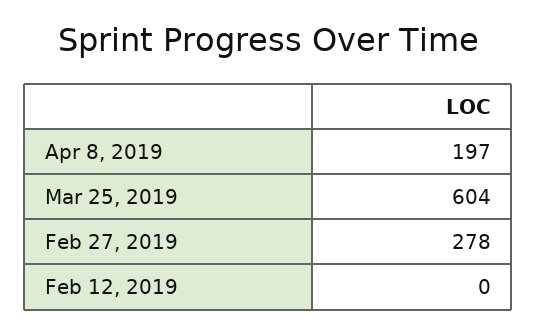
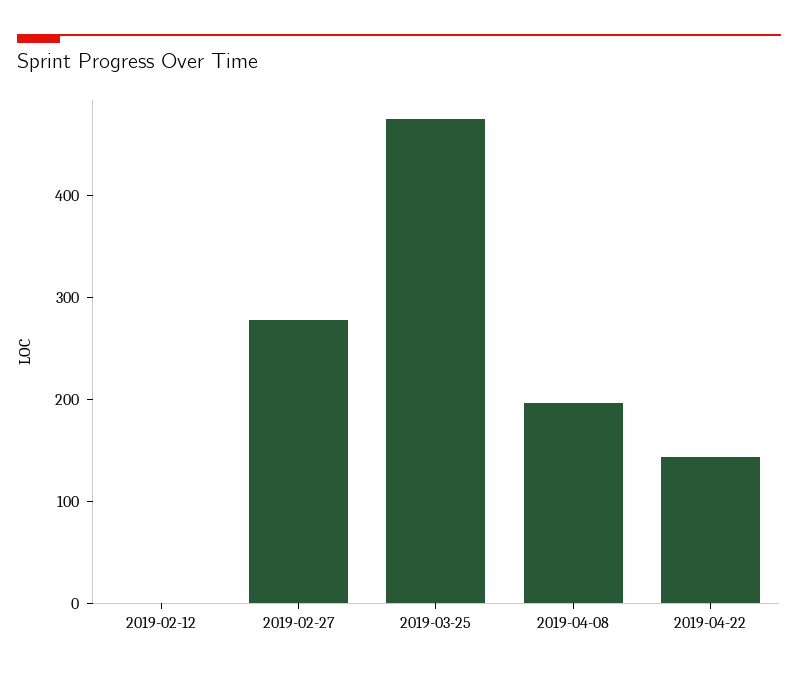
Mar 25, 2019: 604 -> 480
2019-04-22: none -> 140

